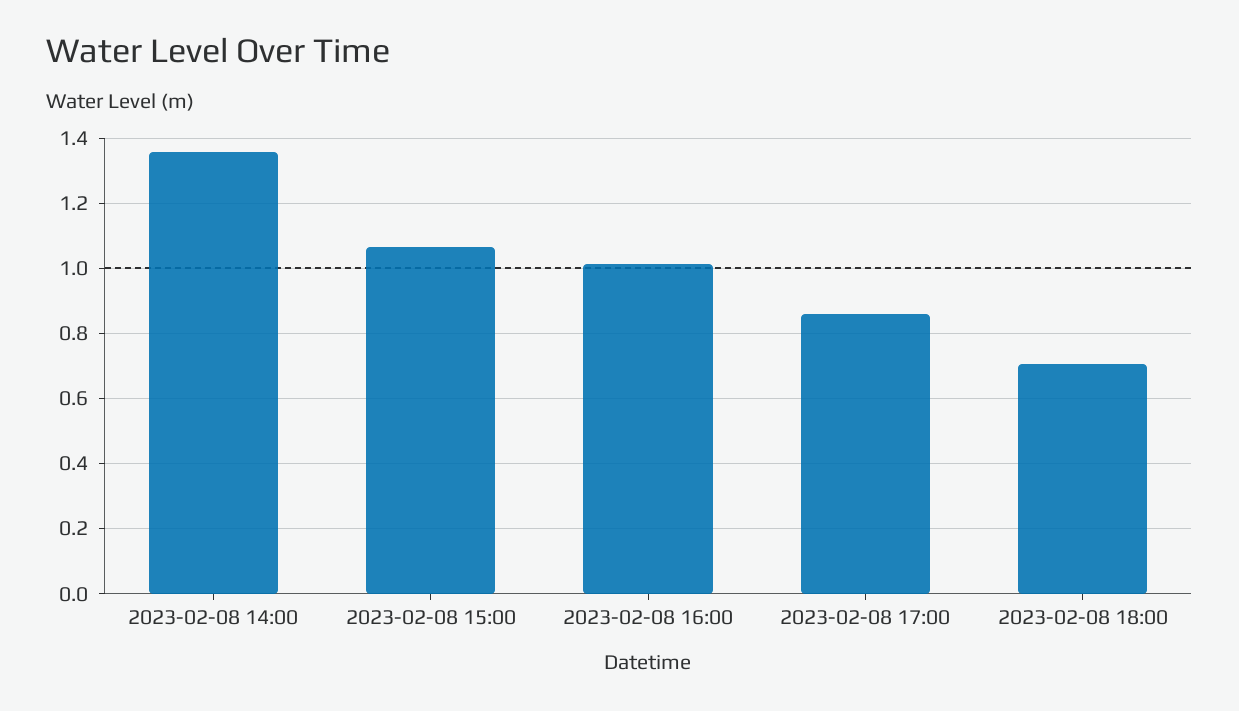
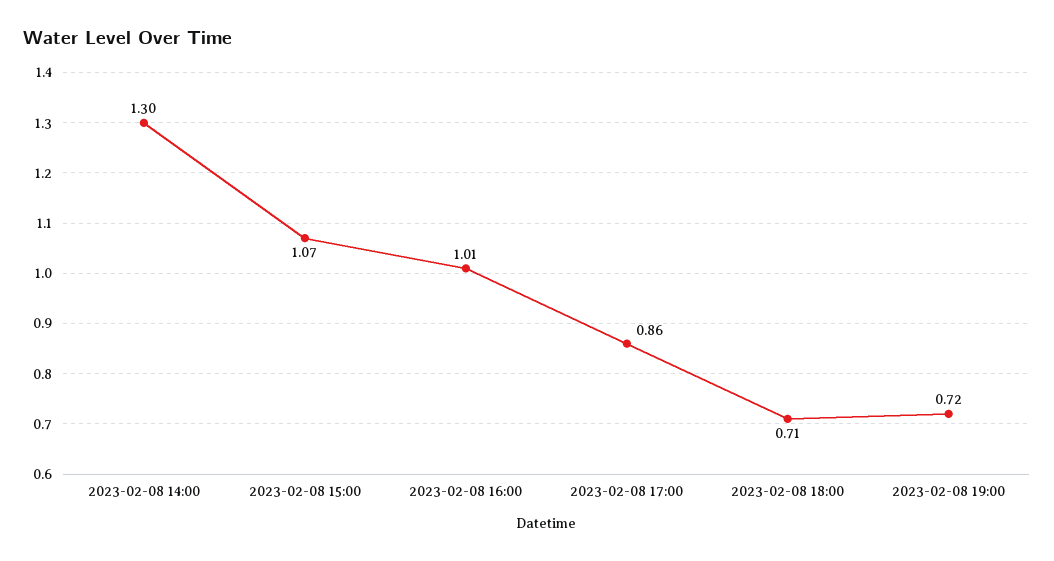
2023-02-08 14:00: 1.36 -> 1.3
2023-02-08 19:00: none -> 0.72

